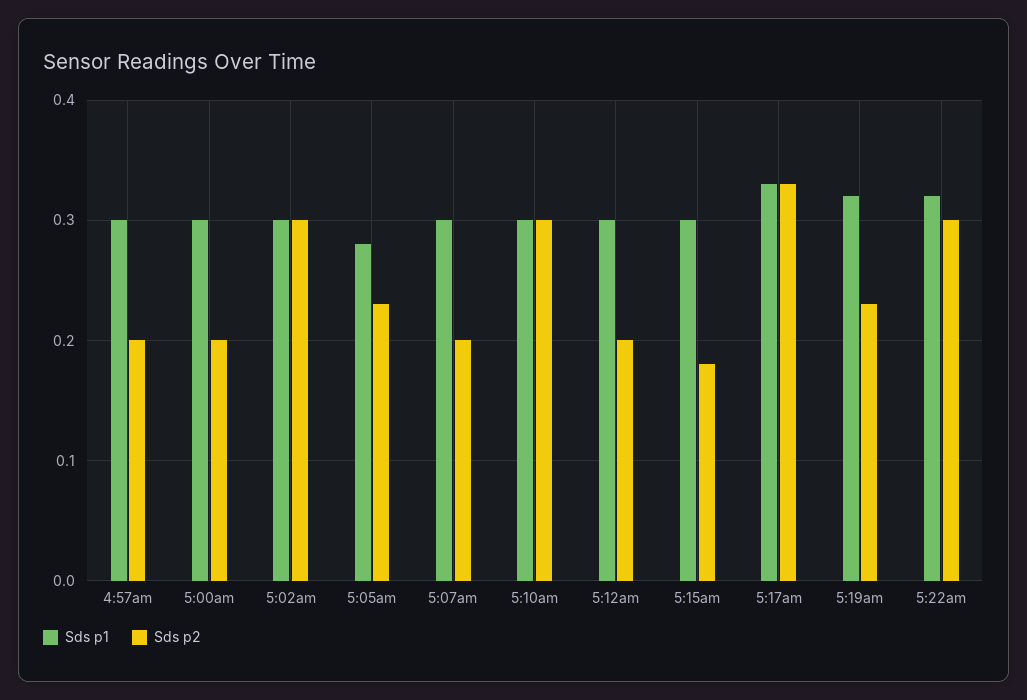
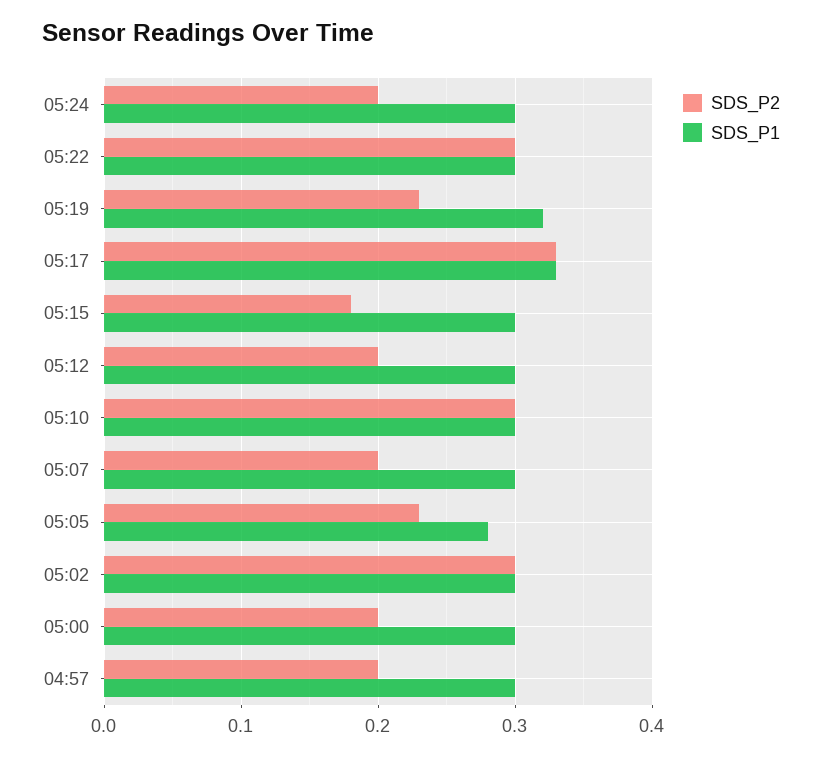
Sds p1, 5:22am: 0.32 -> 0.3
Sds p2, 05:24: none -> 0.2
Sds p1, 05:24: none -> 0.3

